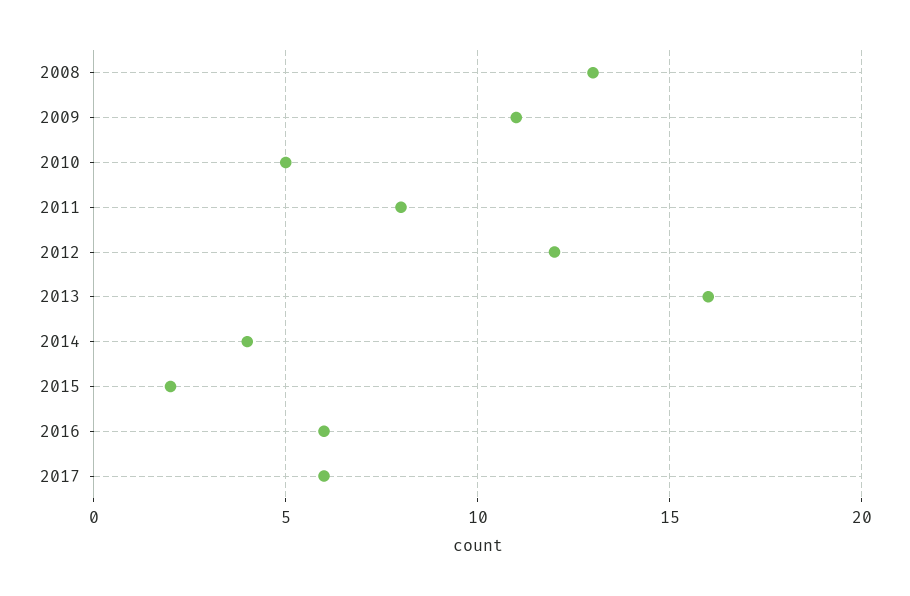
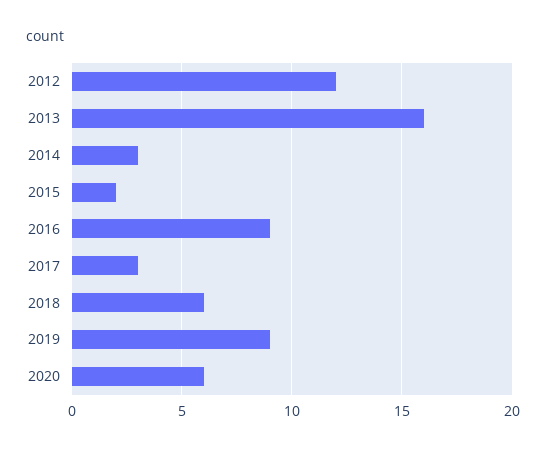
2008: 13 -> none
2009: 11 -> none
2010: 5 -> none
2011: 8 -> none
2014: 4 -> 3
2016: 6 -> 9
2017: 6 -> 3
2018: none -> 6
2019: none -> 9
2020: none -> 6

